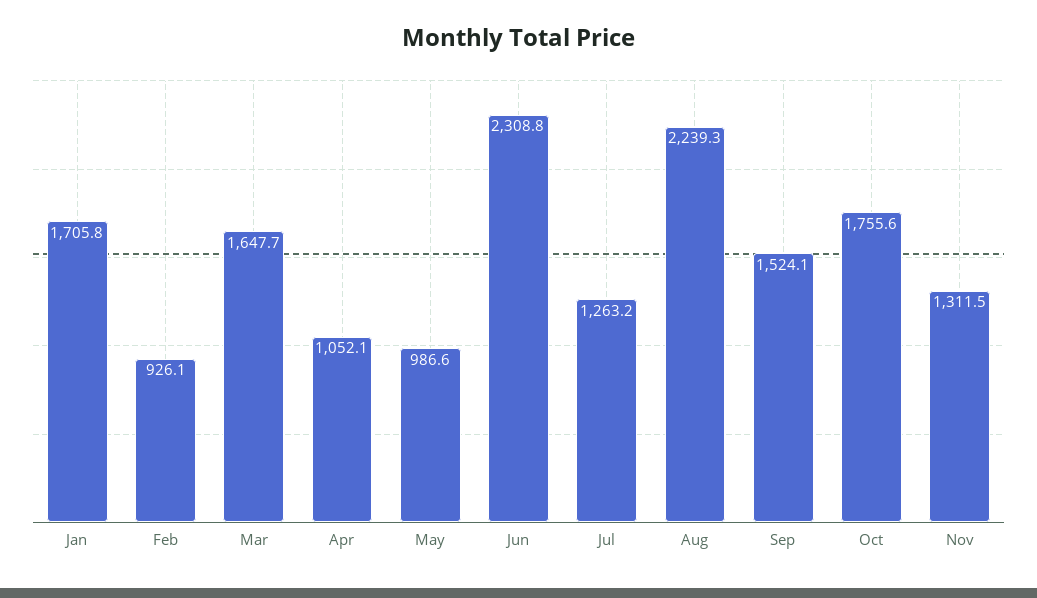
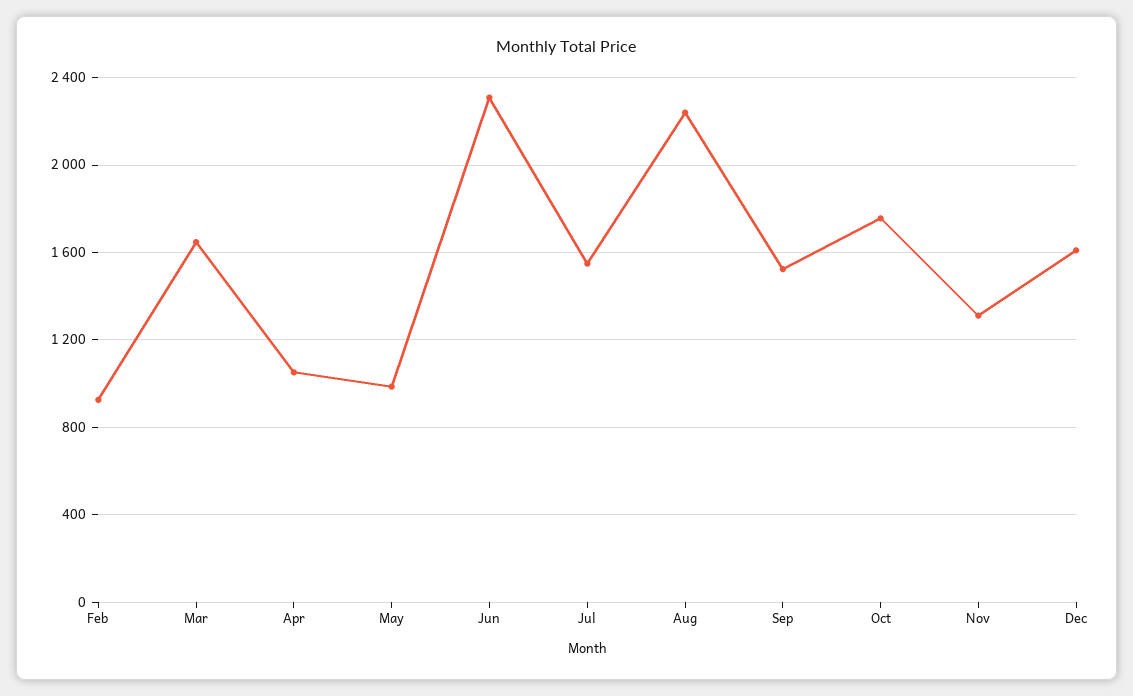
Jan: 1705.8 -> none
Jul: 1263.2 -> 1550
Dec: none -> 1600

